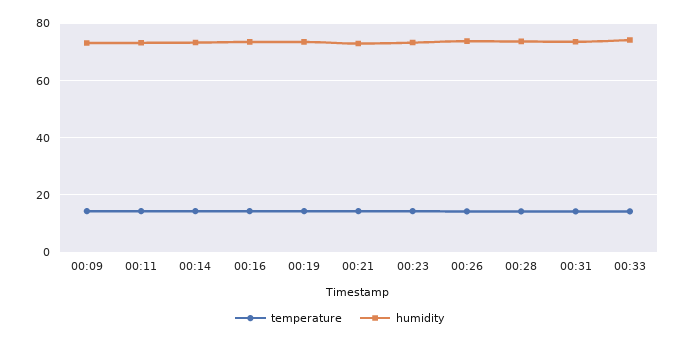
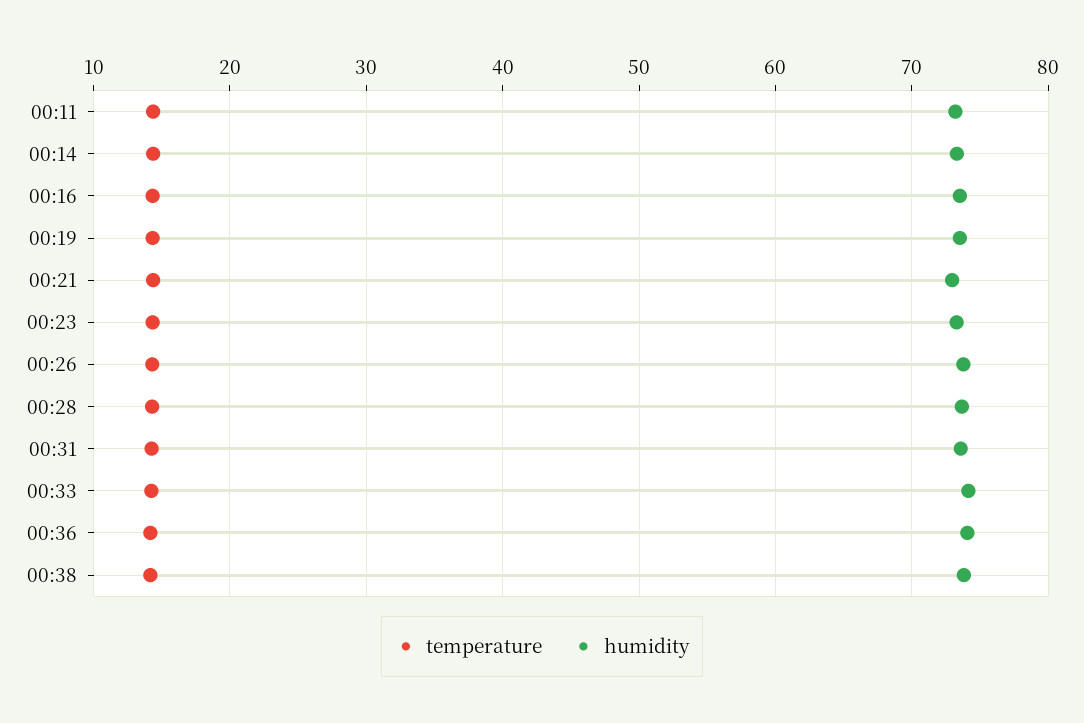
temperature, 00:09: 15 -> none
humidity, 00:09: 72.5 -> none
temperature, 00:36: none -> 14
humidity, 00:36: none -> 74
temperature, 00:38: none -> 14
humidity, 00:38: none -> 74

